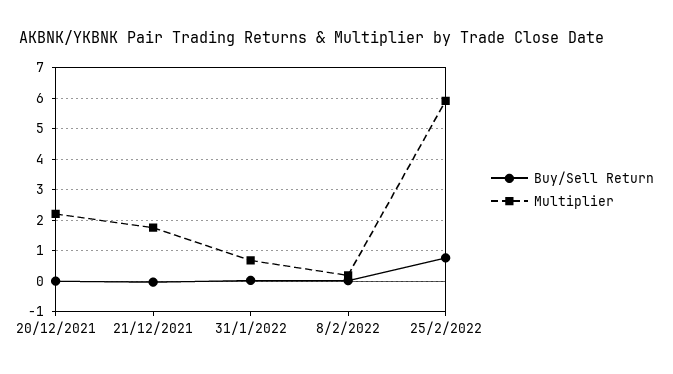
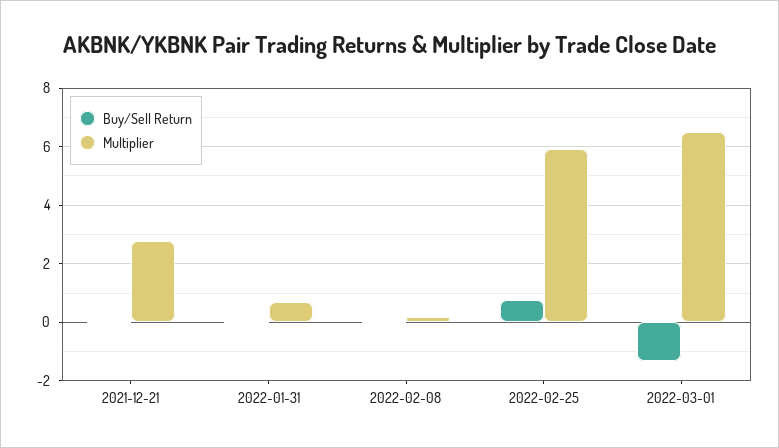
Buy/Sell Return, 20/12/2021: 0 -> none
Multiplier, 20/12/2021: 2.2 -> none
Multiplier, 21/12/2021: 1.8 -> 2.75
Buy/Sell Return, 2022-03-01: none -> -1.25
Multiplier, 2022-03-01: none -> 6.5

